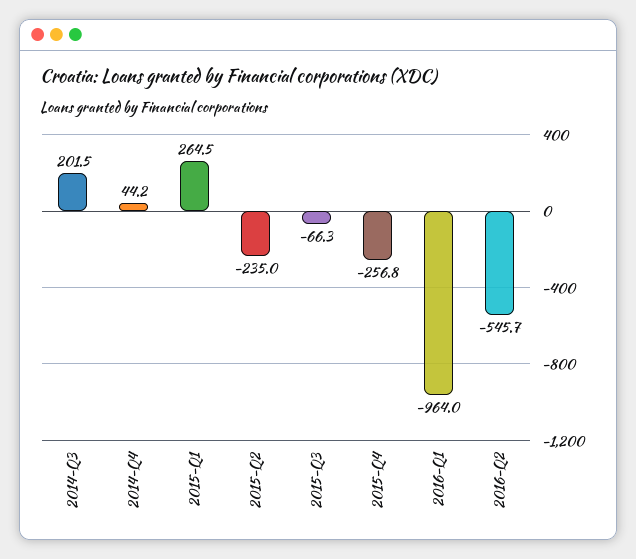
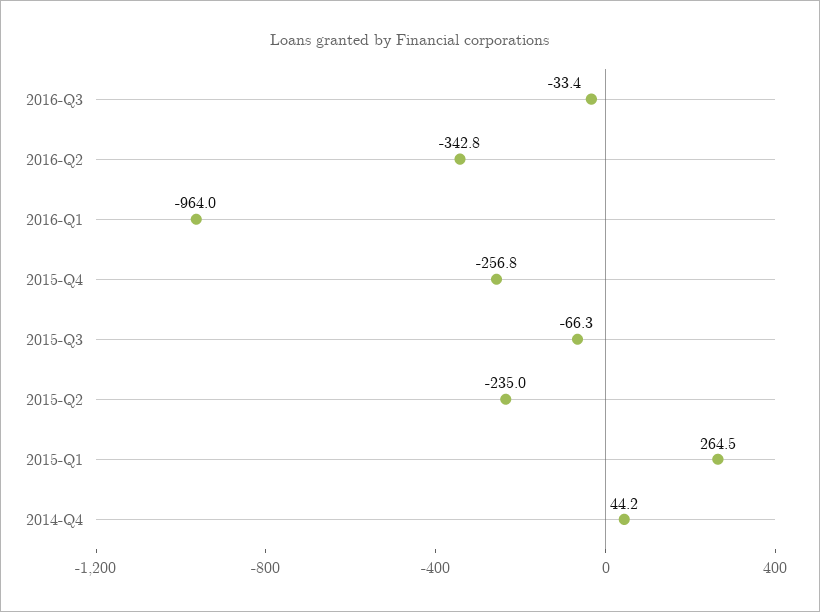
2014-Q3: 201.5 -> none
2016-Q2: -545.7 -> -342.8
2016-Q3: none -> -33.4

